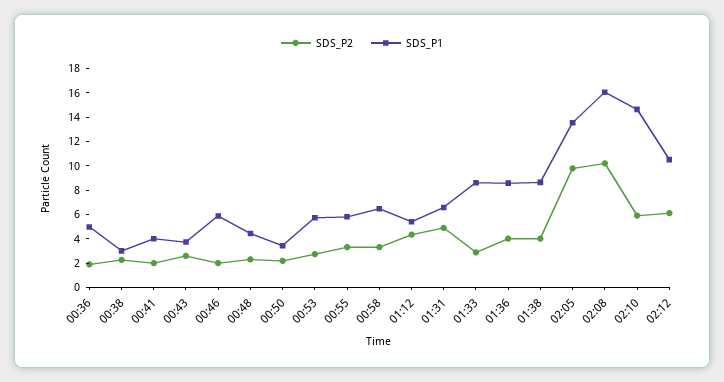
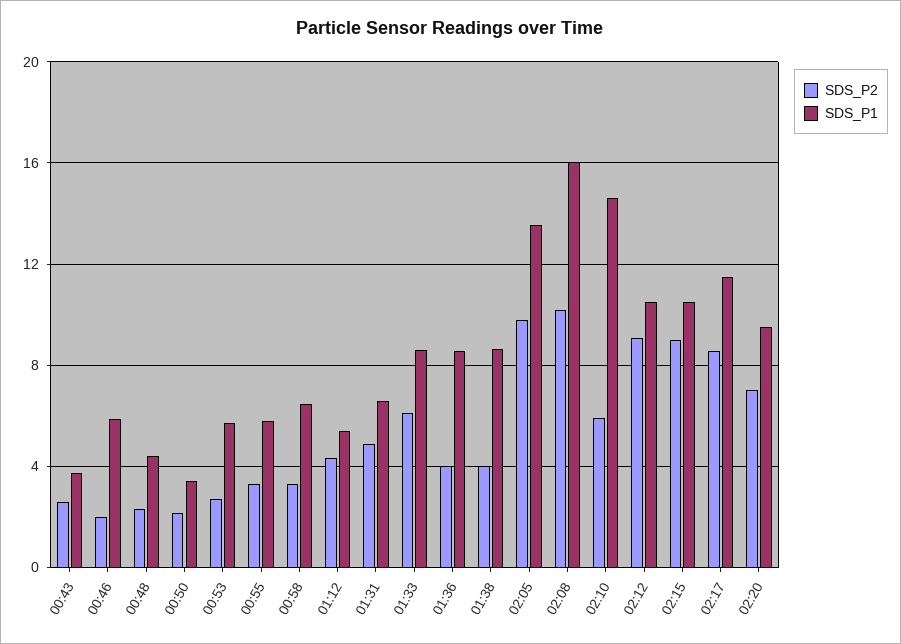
SDS_P2, 00:36: 2 -> none
SDS_P1, 00:36: 5 -> none
SDS_P2, 00:38: 2 -> none
SDS_P1, 00:38: 3 -> none
SDS_P2, 00:41: 2 -> none
SDS_P1, 00:41: 4 -> none
SDS_P2, 01:33: 3 -> 6
SDS_P2, 02:12: 6 -> 9
SDS_P2, 02:15: none -> 9
SDS_P1, 02:15: none -> 10.5
SDS_P2, 02:17: none -> 8.5
SDS_P1, 02:17: none -> 11.5
SDS_P2, 02:20: none -> 7
SDS_P1, 02:20: none -> 9.5

